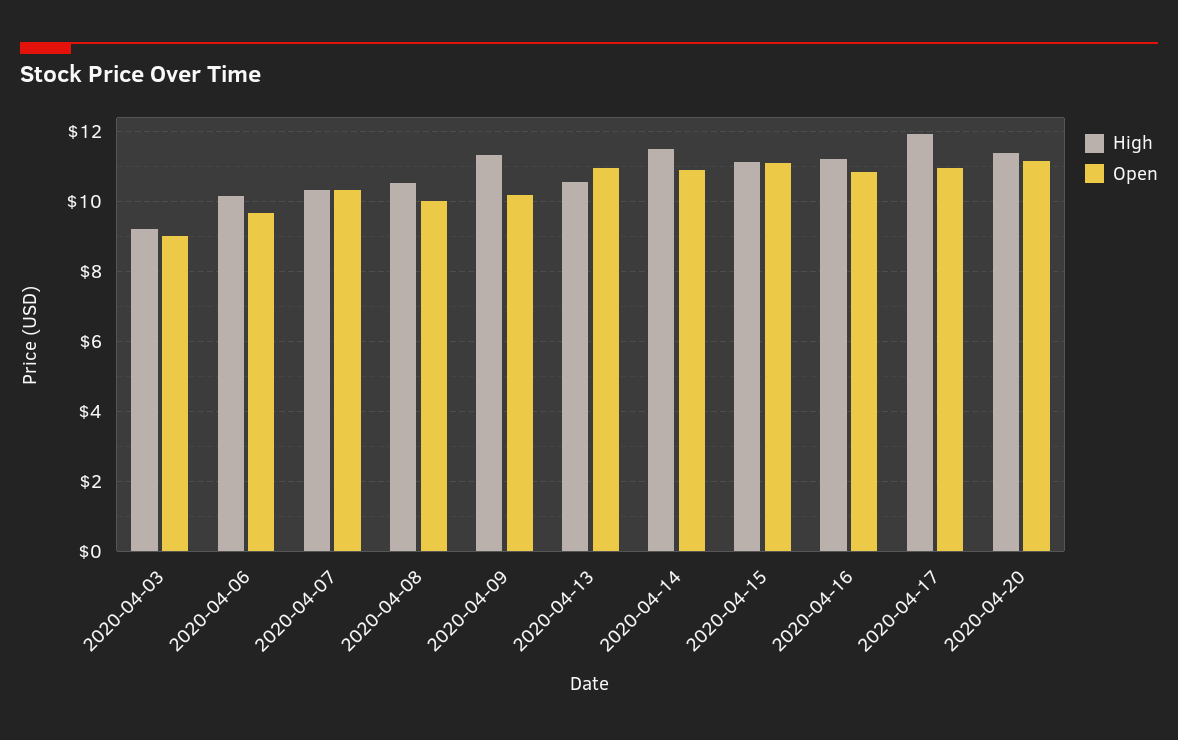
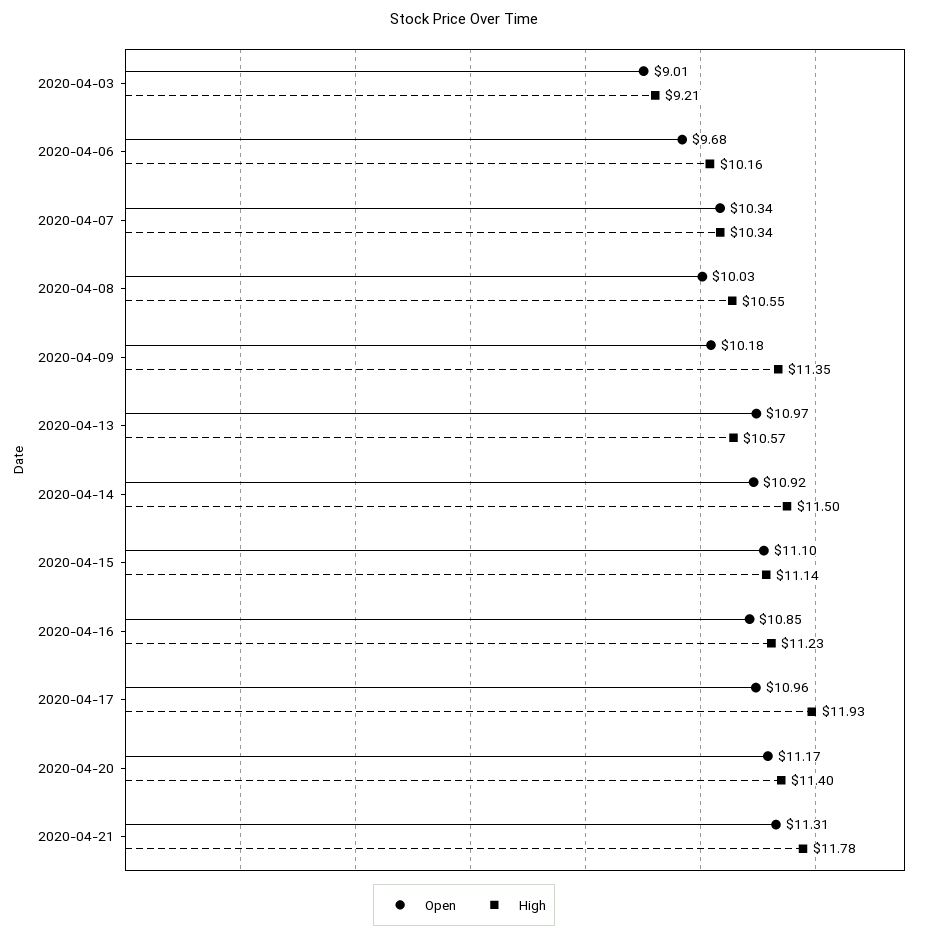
Open, 2020-04-21: none -> 11.31
High, 2020-04-21: none -> 11.78

